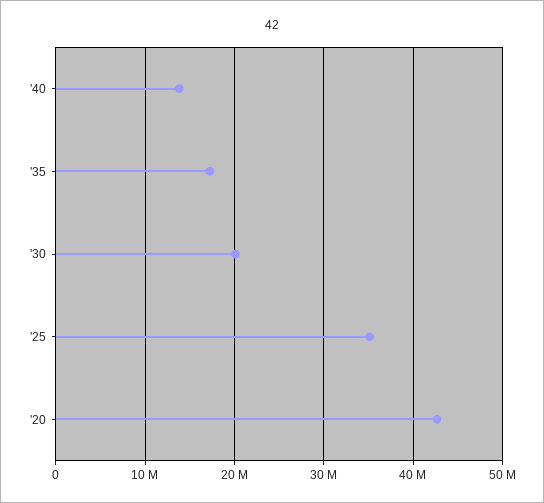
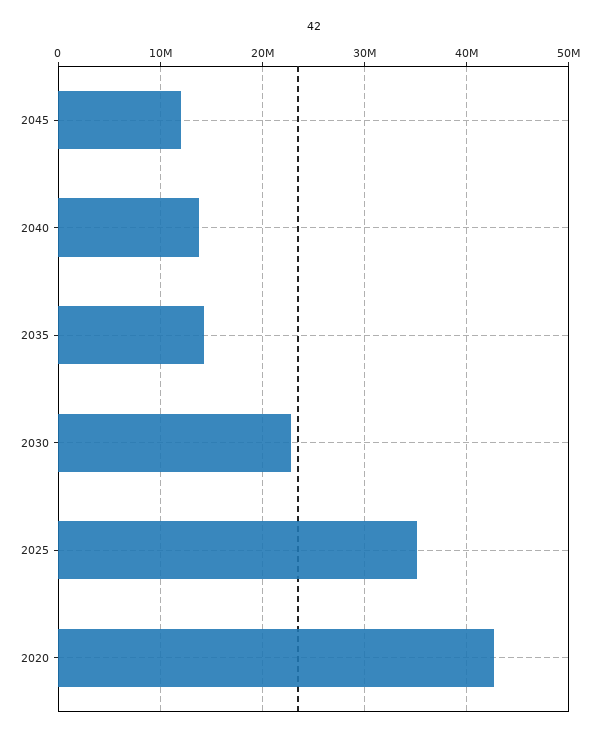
'35: 17000000 -> 14000000
'30: 20000000 -> 23000000
2045: none -> 12000000

